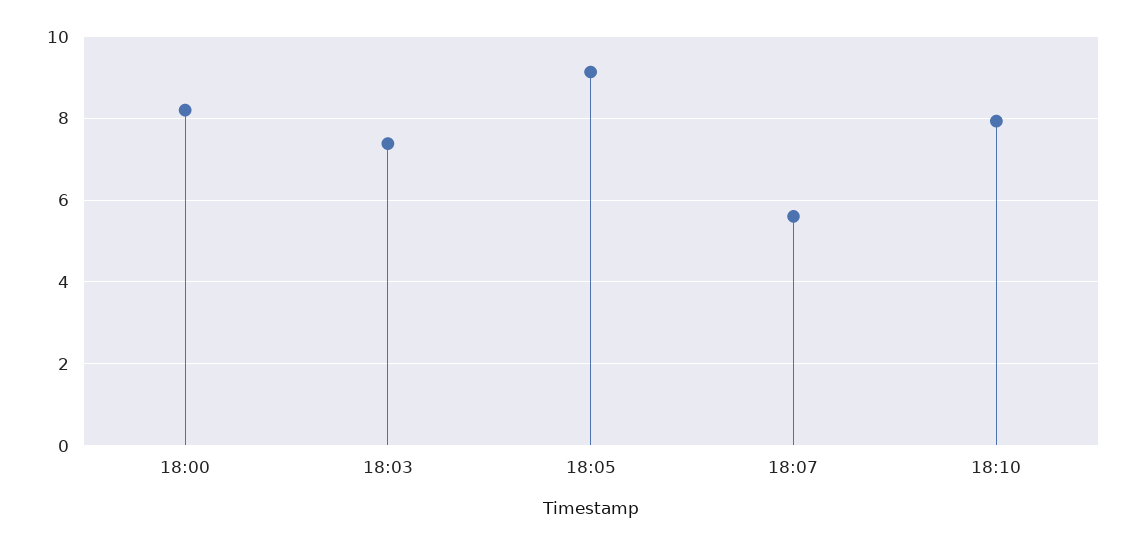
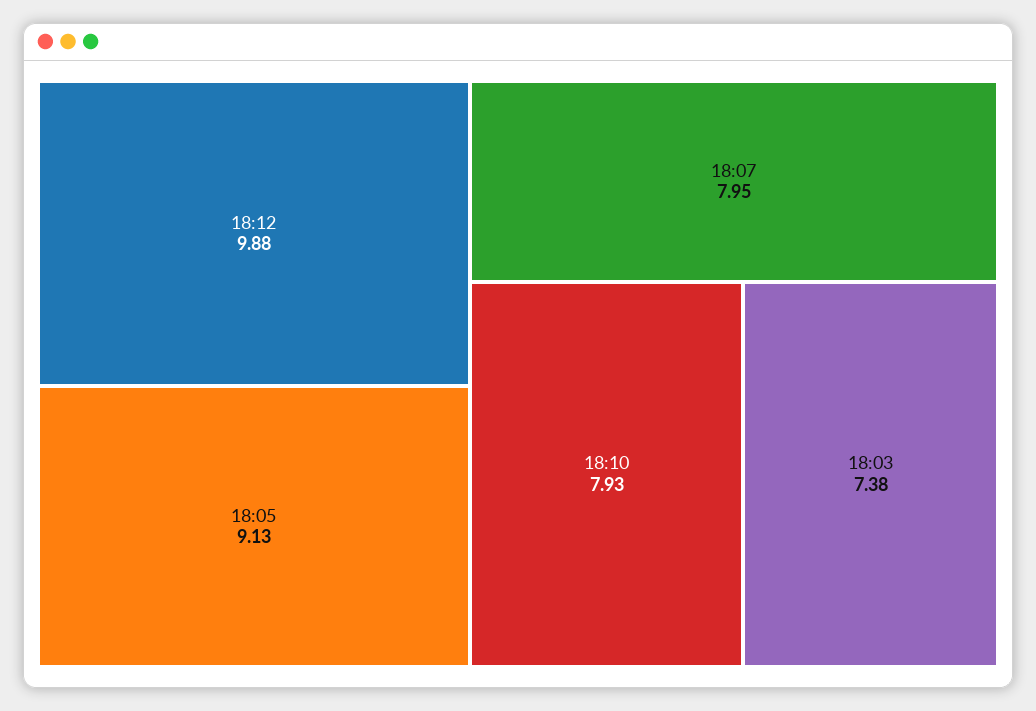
18:00: 8.2 -> none
18:07: 5.6 -> 7.95
18:12: none -> 9.88

